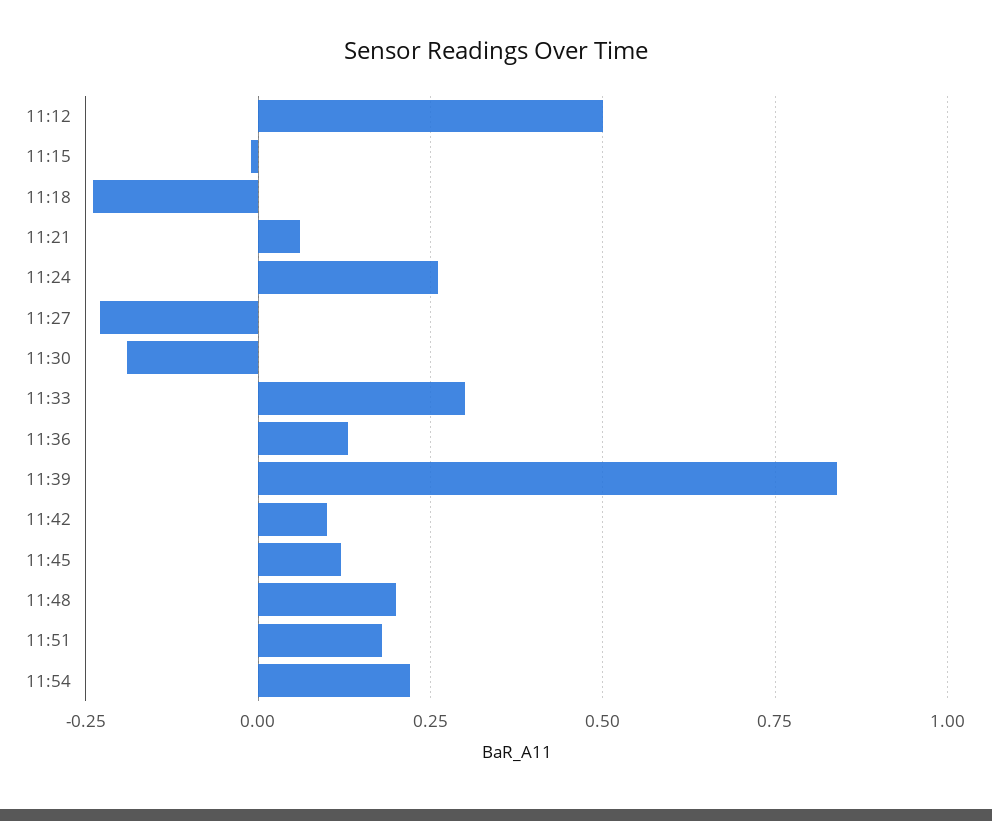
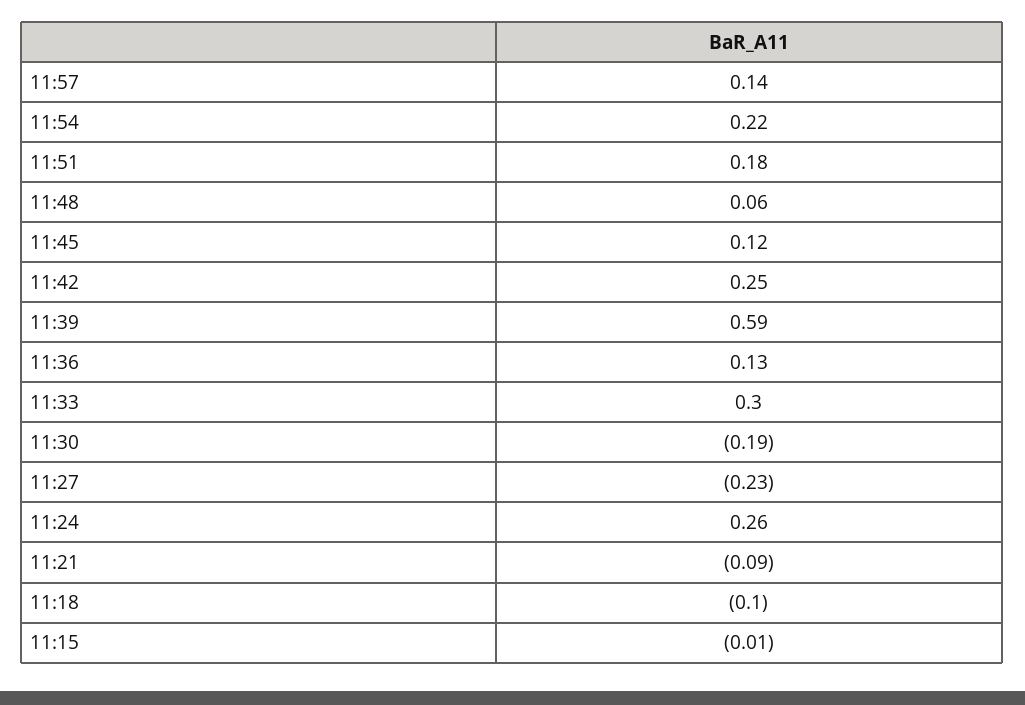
11:12: 0.5 -> none
11:18: -0.25 -> -0.1
11:21: 0.05 -> -0.09
11:39: 0.85 -> 0.59
11:42: 0.1 -> 0.25
11:48: 0.2 -> 0.06
11:57: none -> 0.14

